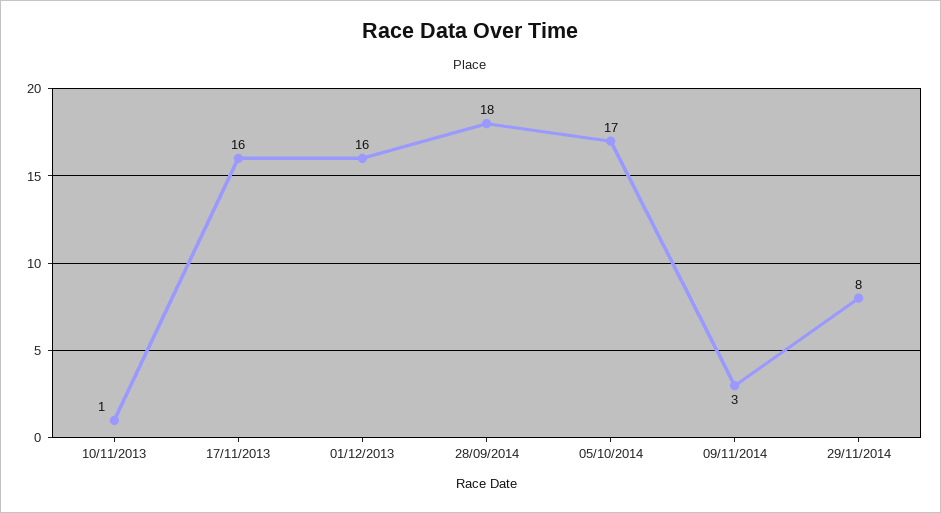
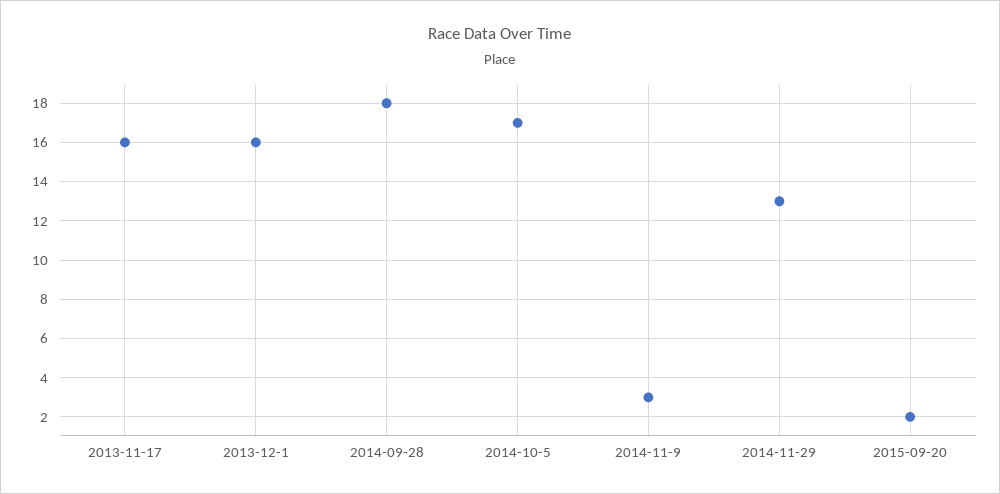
10/11/2013: 1 -> none
29/11/2014: 8 -> 13
2015-09-20: none -> 2

